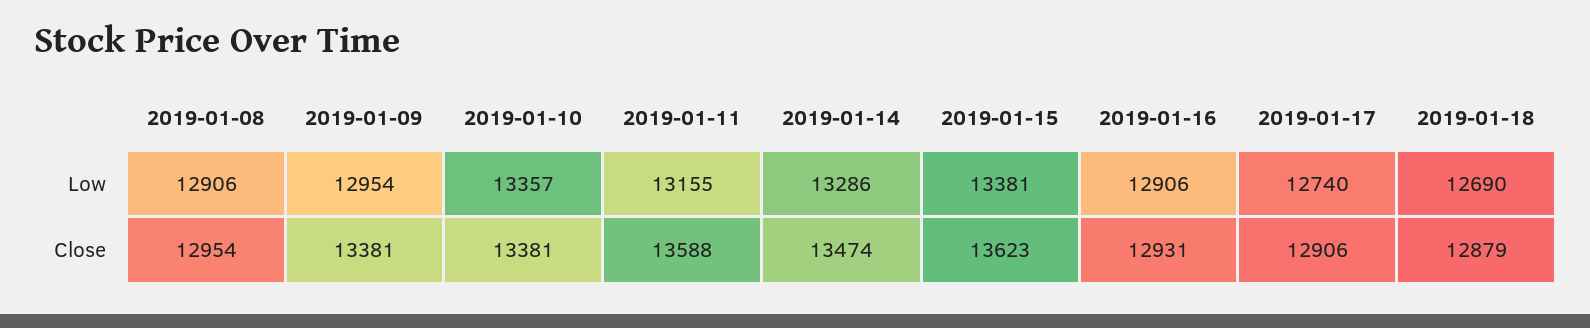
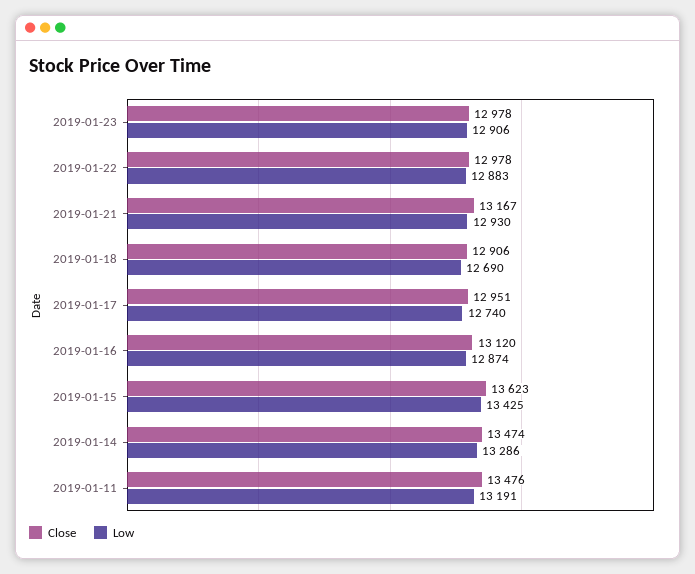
Low, 2019-01-08: 12906 -> none
Low, 2019-01-09: 12954 -> none
Low, 2019-01-10: 13357 -> none
Low, 2019-01-11: 13155 -> 13191
Low, 2019-01-15: 13381 -> 13425
Low, 2019-01-16: 12906 -> 12874
Close, 2019-01-08: 12954 -> none
Close, 2019-01-09: 13381 -> none
Close, 2019-01-10: 13381 -> none
Close, 2019-01-11: 13588 -> 13476
Close, 2019-01-16: 12931 -> 13120
Close, 2019-01-17: 12906 -> 12951
Close, 2019-01-18: 12879 -> 12906
Close, 2019-01-23: none -> 12978
Low, 2019-01-23: none -> 12906
Close, 2019-01-22: none -> 12978
Low, 2019-01-22: none -> 12883
Close, 2019-01-21: none -> 13167
Low, 2019-01-21: none -> 12930

